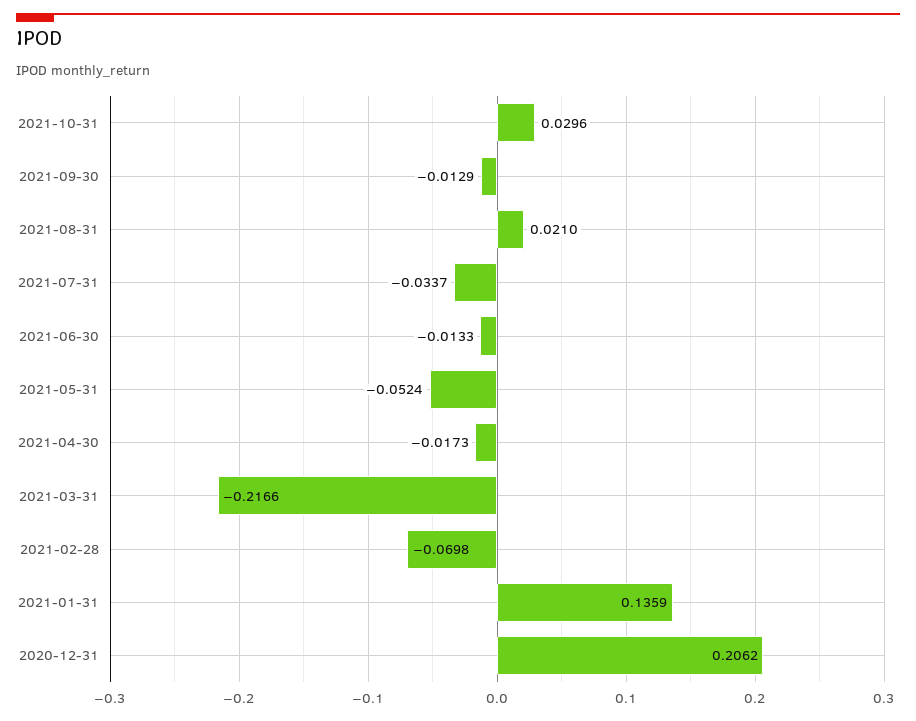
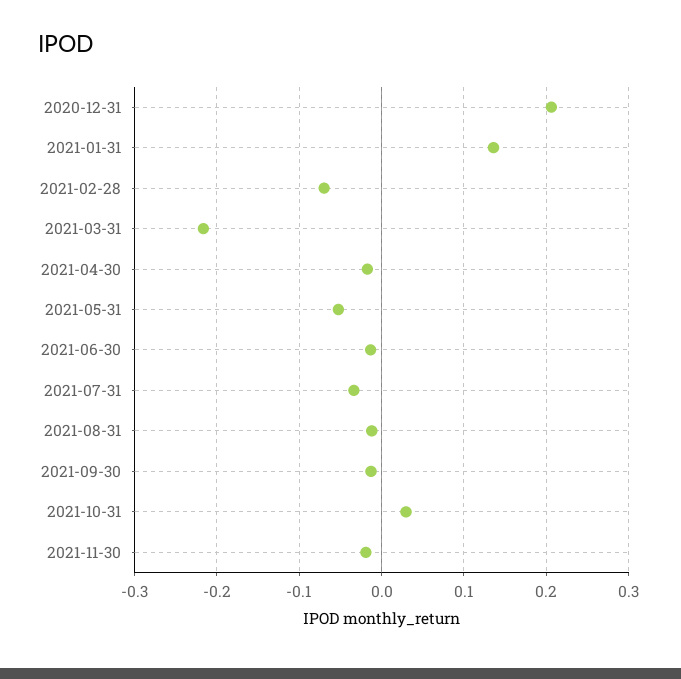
2021-08-31: 0.021 -> -0.01
2021-11-30: none -> -0.02

